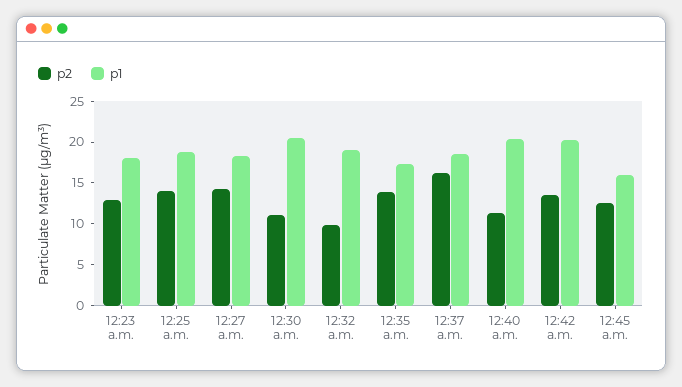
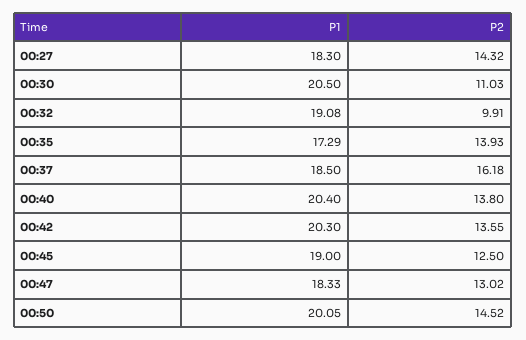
p2, 12:23 a.m.: 13 -> none
p1, 12:23 a.m.: 18 -> none
p2, 12:25 a.m.: 14 -> none
p1, 12:25 a.m.: 19 -> none
p2, 12:40 a.m.: 11 -> 13.8
p1, 12:45 a.m.: 16 -> 19
p1, 00:47: none -> 18.33
p2, 00:47: none -> 13.02
p1, 00:50: none -> 20.05
p2, 00:50: none -> 14.52

